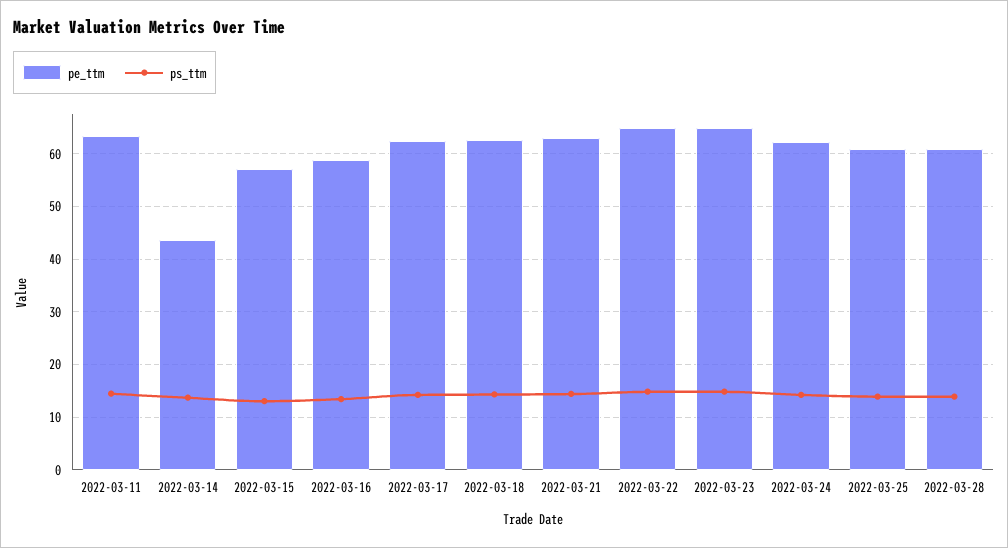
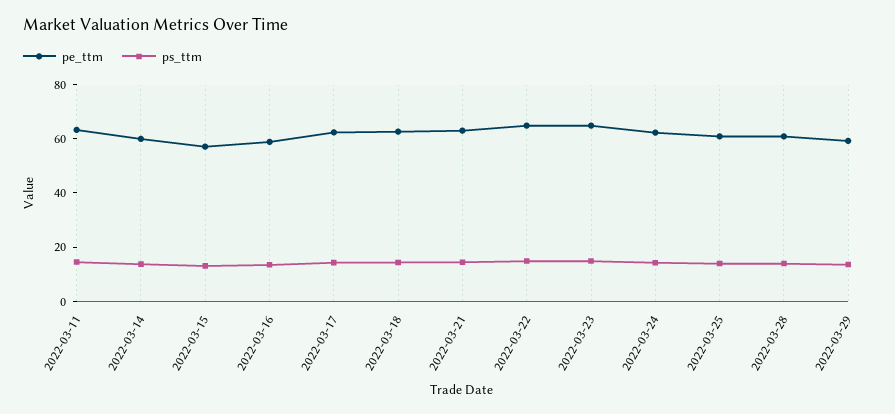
pe_ttm, 2022-03-14: 44 -> 60
pe_ttm, 2022-03-29: none -> 60
ps_ttm, 2022-03-29: none -> 15

